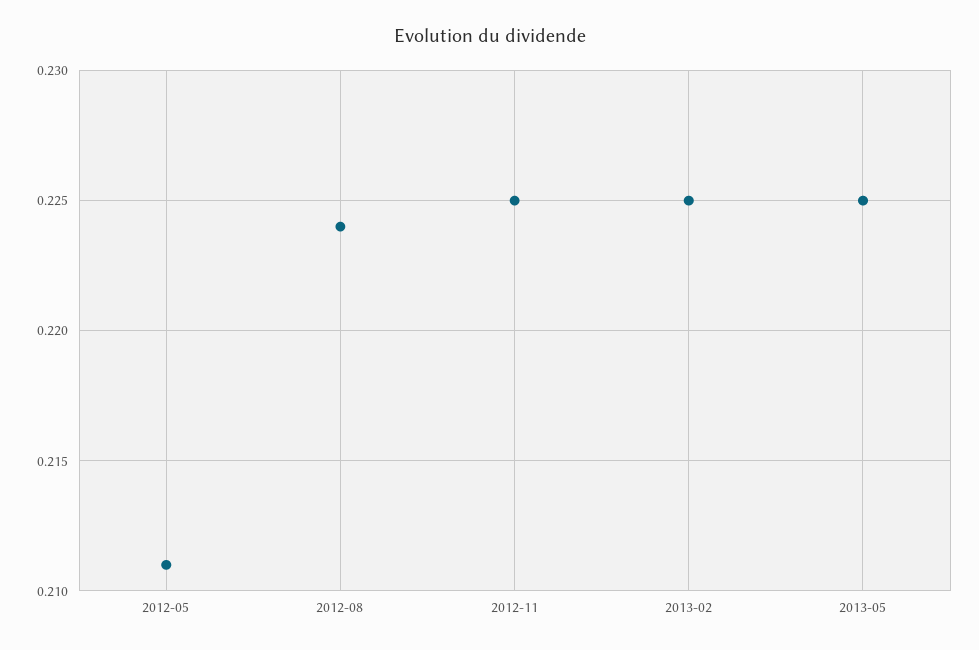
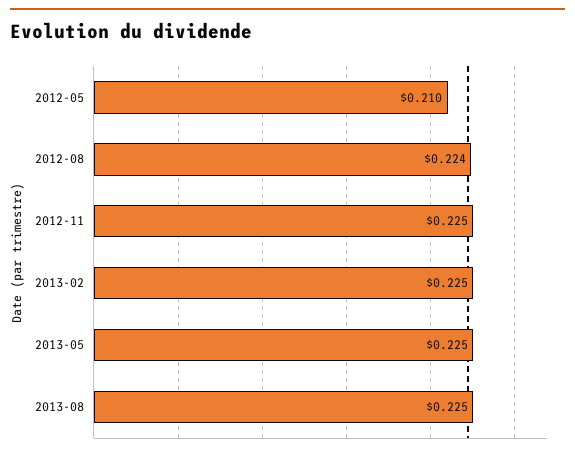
2012-05: 0.211 -> 0.21
2013-08: none -> 0.225

